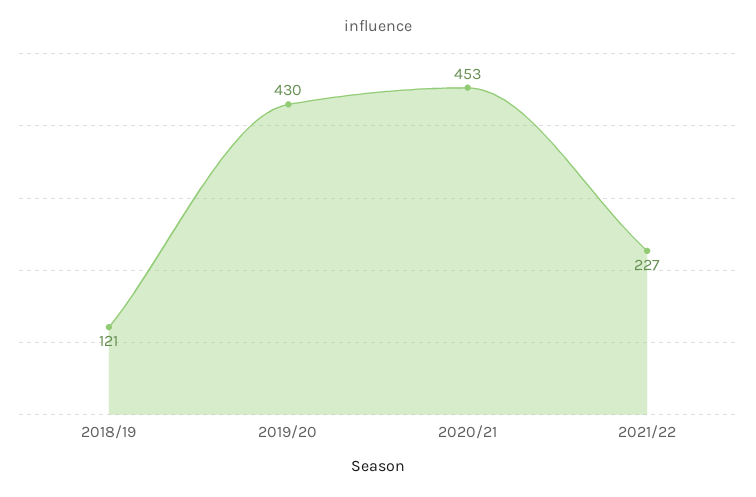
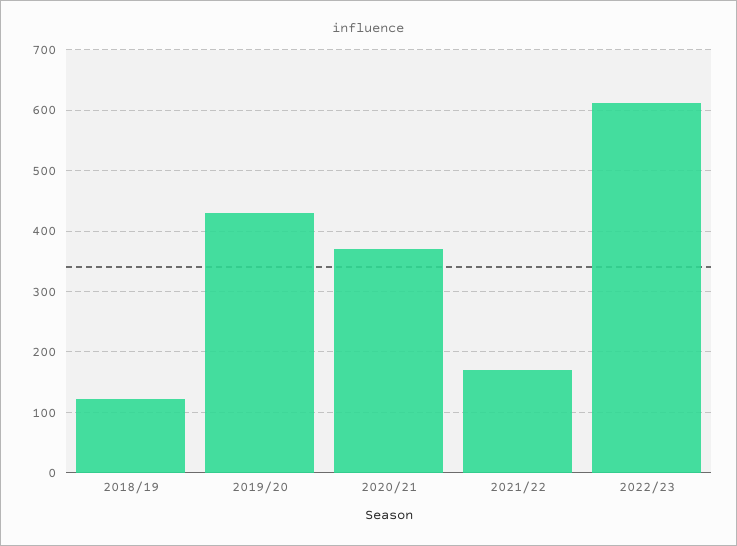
2020/21: 453 -> 370
2021/22: 227 -> 170
2022/23: none -> 610

